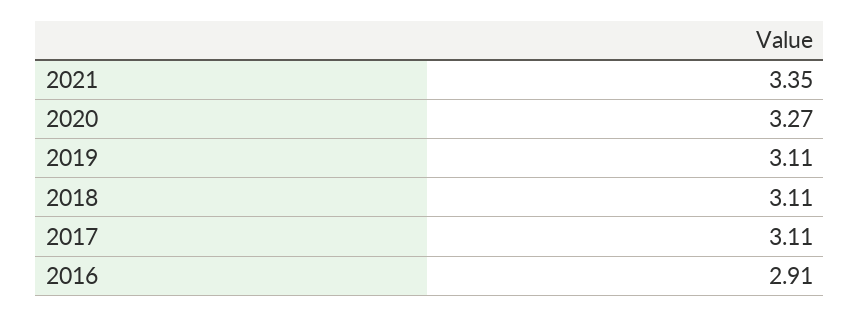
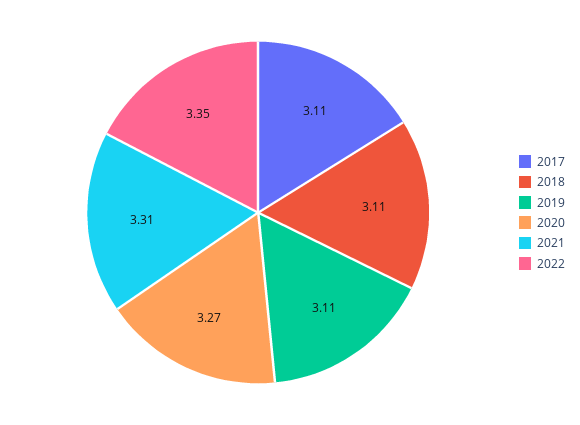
2021: 3.35 -> 3.31
2016: 2.91 -> none
2022: none -> 3.35

